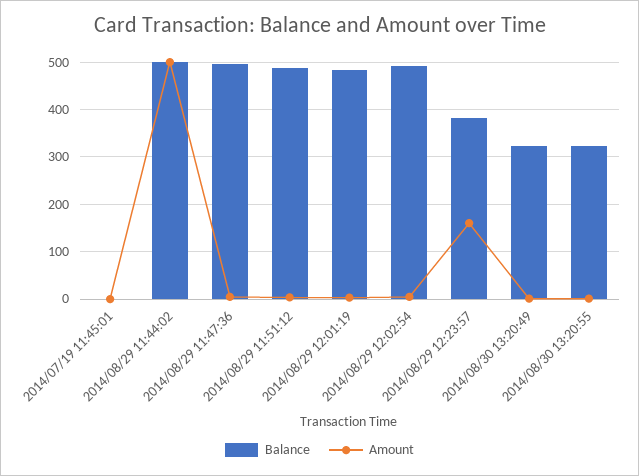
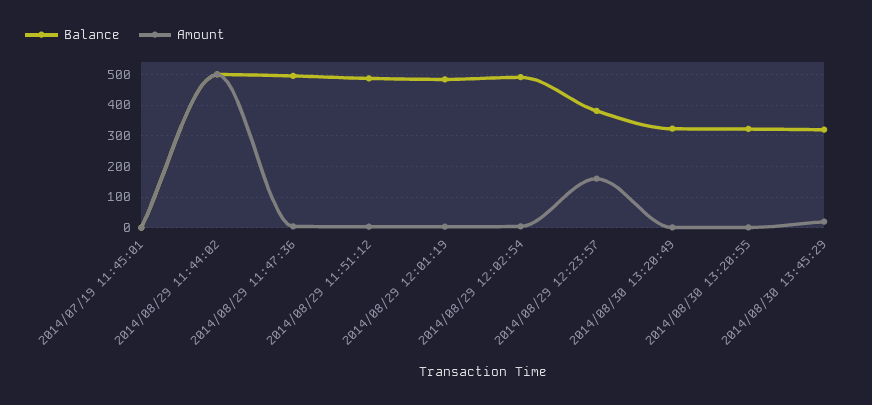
Balance, 2014/08/30 13:45:29: none -> 320
Amount, 2014/08/30 13:45:29: none -> 20

